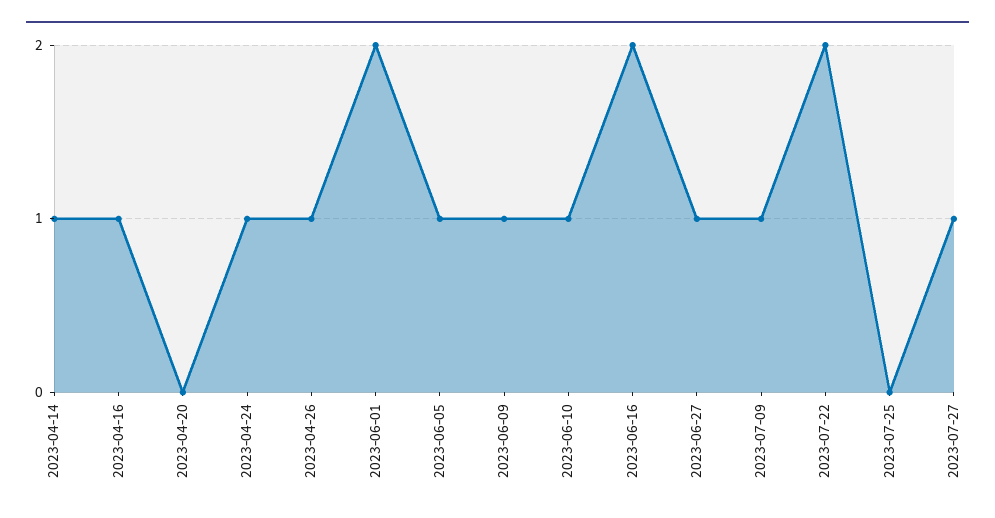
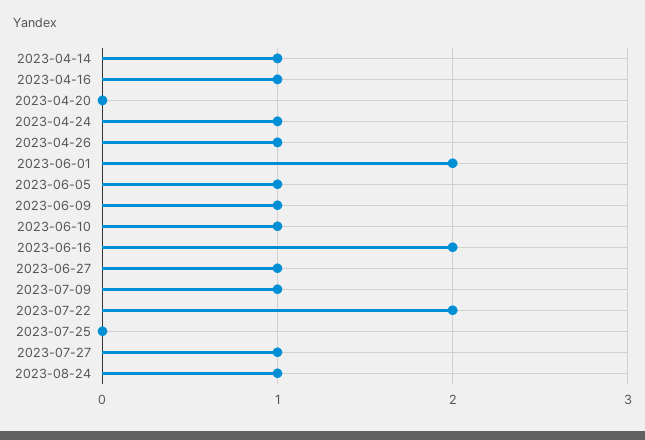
2023-08-24: none -> 1

